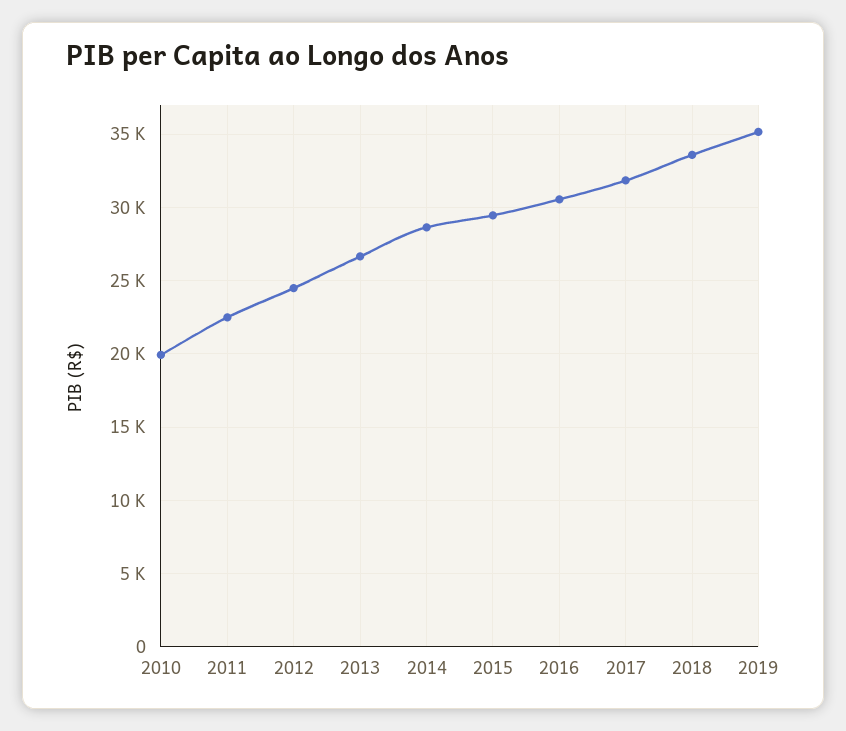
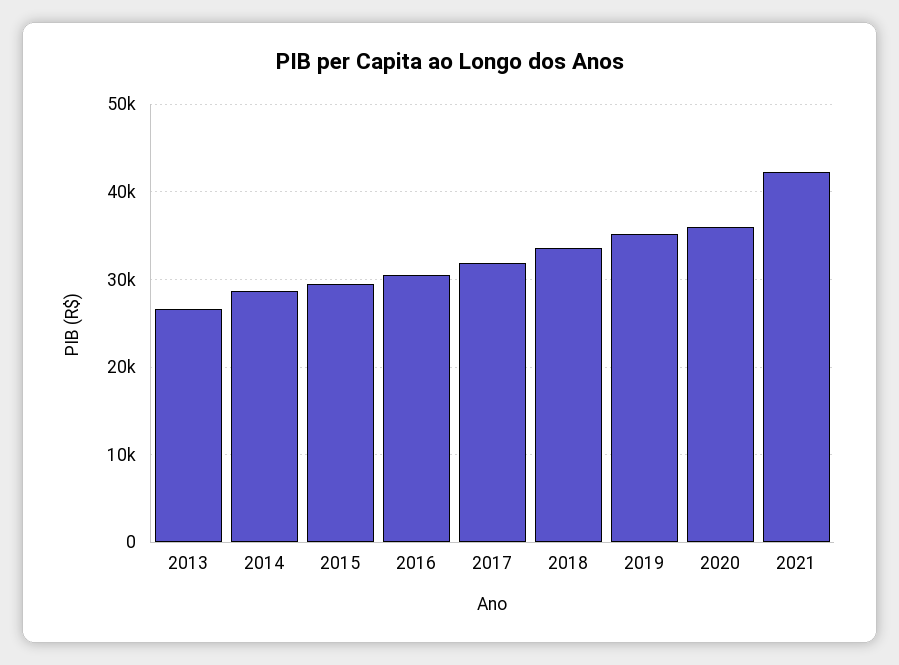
2010: 20000 -> none
2011: 22500 -> none
2012: 24500 -> none
2020: none -> 36000
2021: none -> 42000

